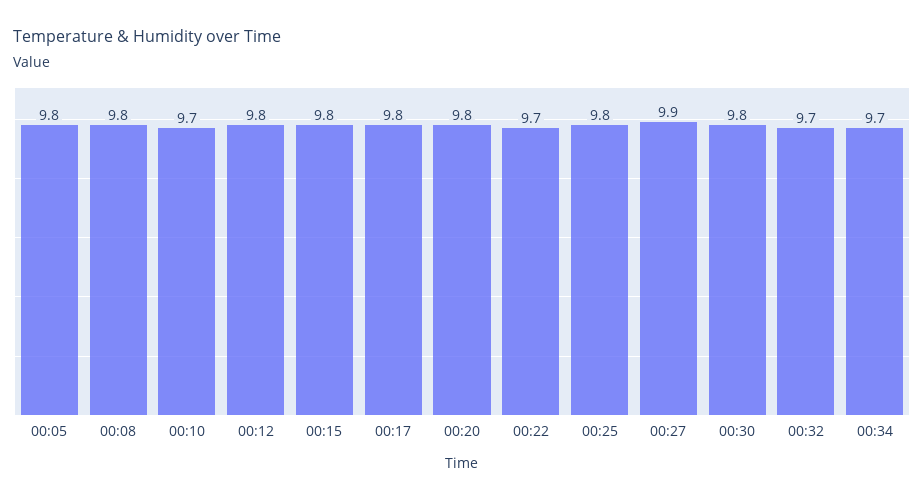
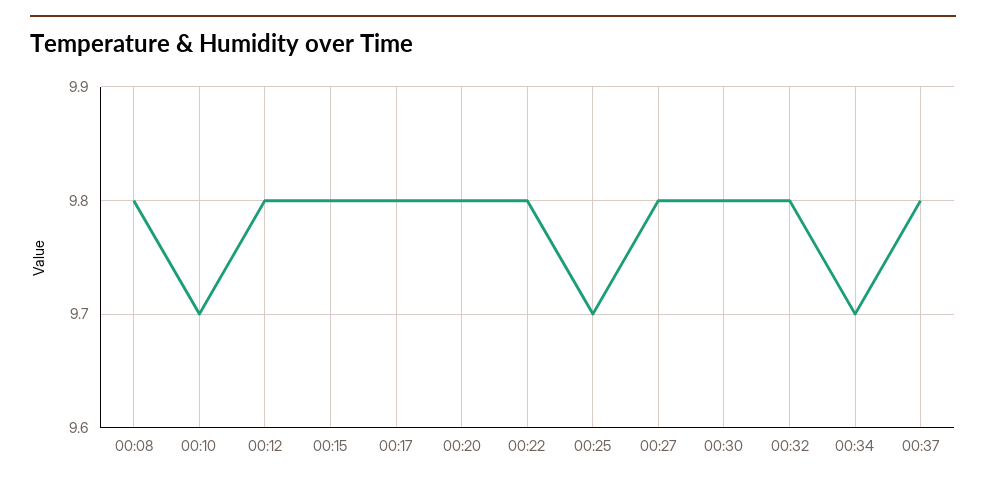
00:05: 9.8 -> none
00:22: 9.7 -> 9.8
00:25: 9.8 -> 9.7
00:27: 9.9 -> 9.8
00:32: 9.7 -> 9.8
00:37: none -> 9.8

